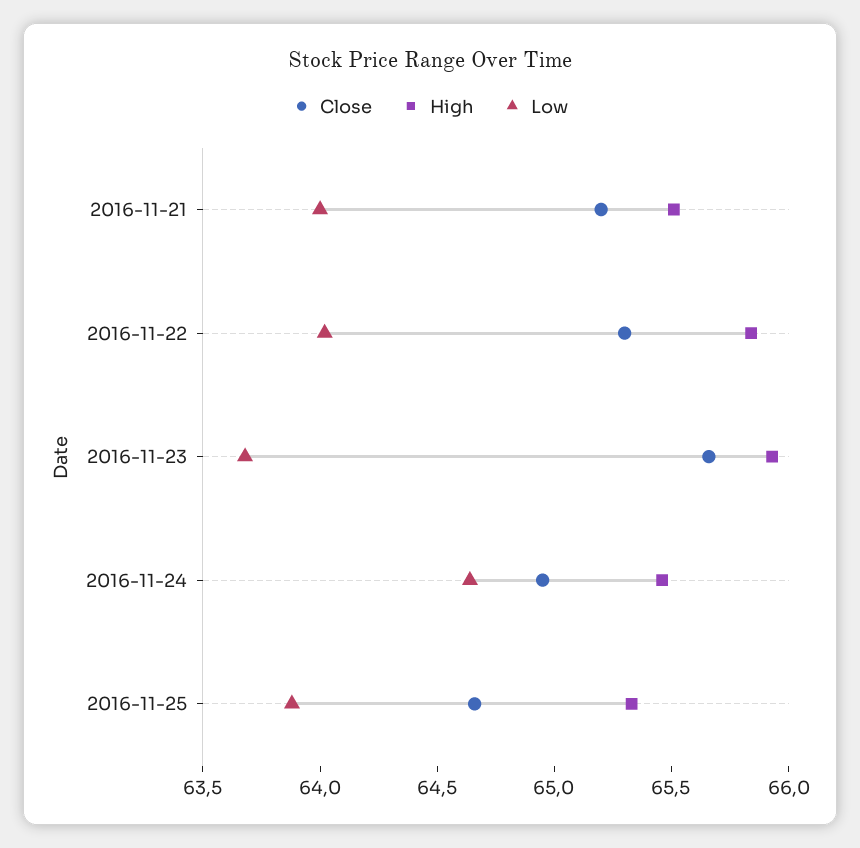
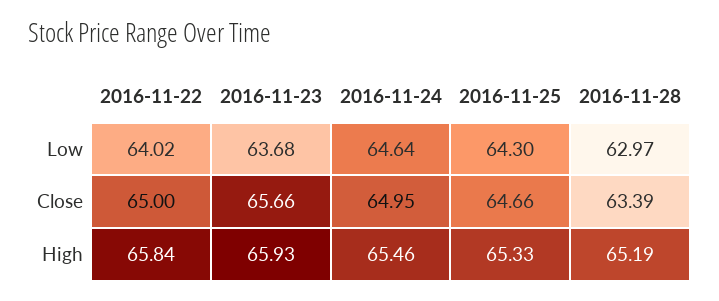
Close, 2016-11-21: 65.2 -> none
High, 2016-11-21: 65.5 -> none
Low, 2016-11-21: 64 -> none
Close, 2016-11-22: 65.3 -> 65
Low, 2016-11-25: 63.9 -> 64.3
Low, 2016-11-28: none -> 62.97
Close, 2016-11-28: none -> 63.39
High, 2016-11-28: none -> 65.19

